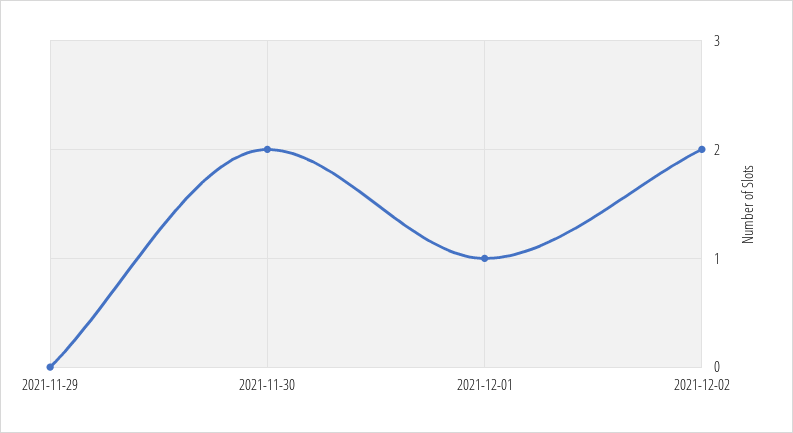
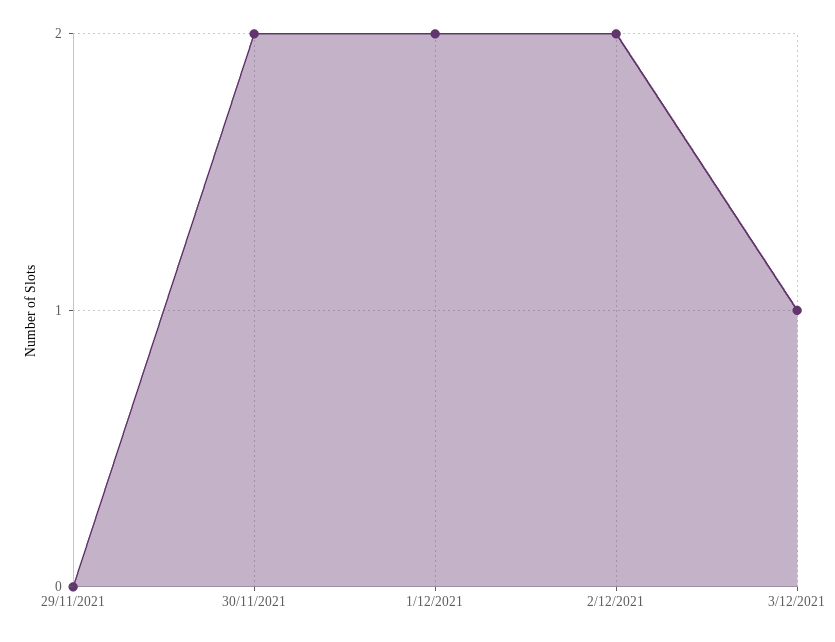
2021-12-01: 1 -> 2
3/12/2021: none -> 1

